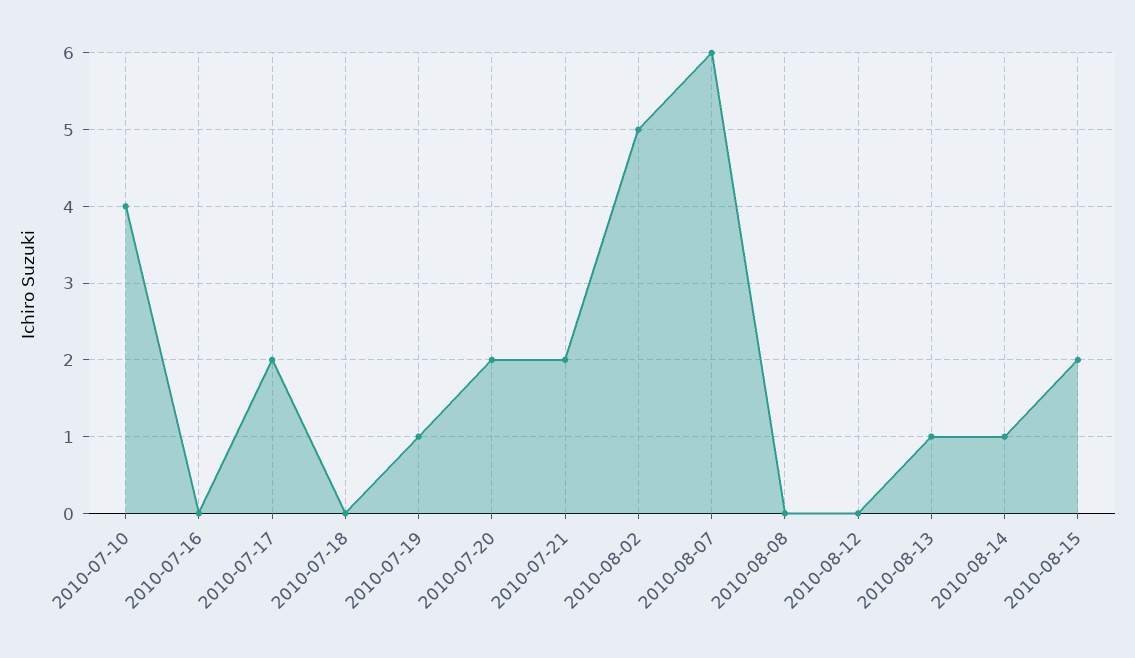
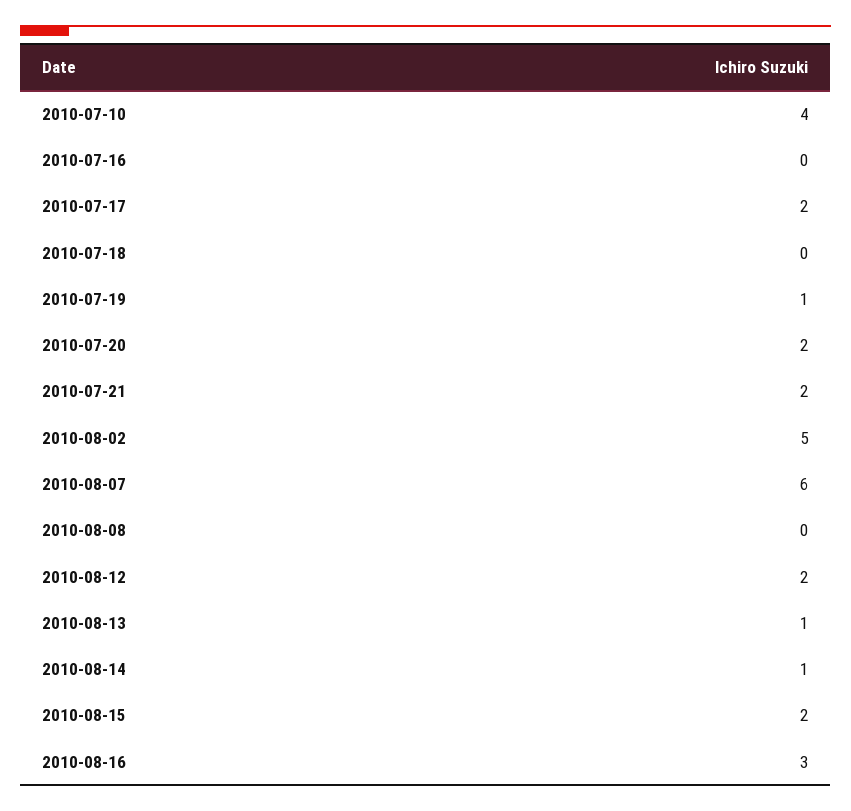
2010-08-12: 0 -> 2
2010-08-16: none -> 3

